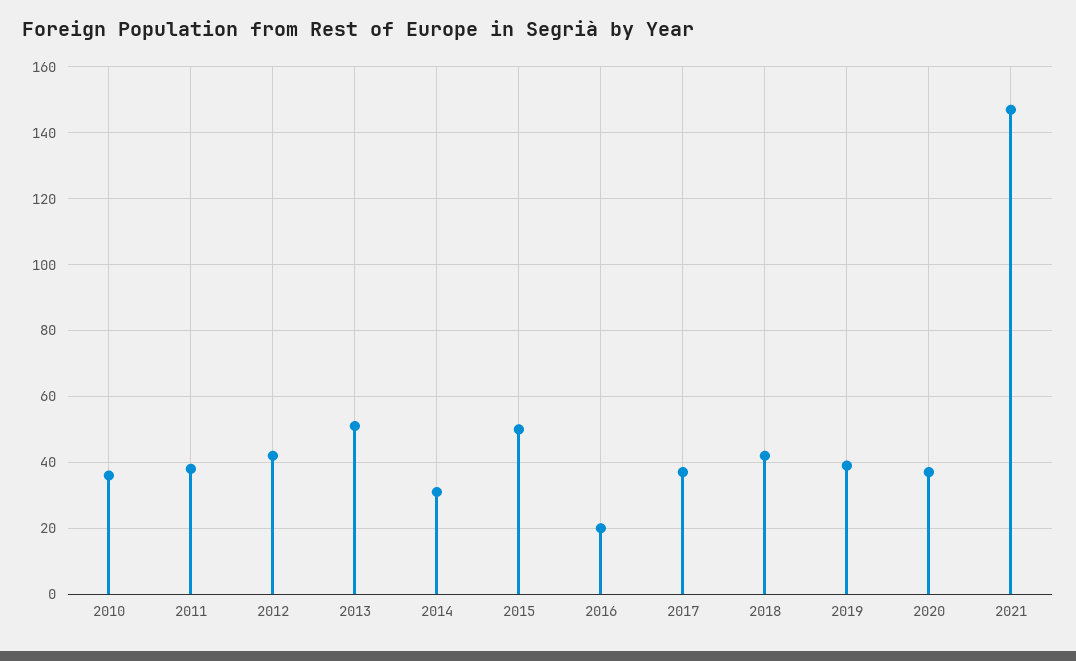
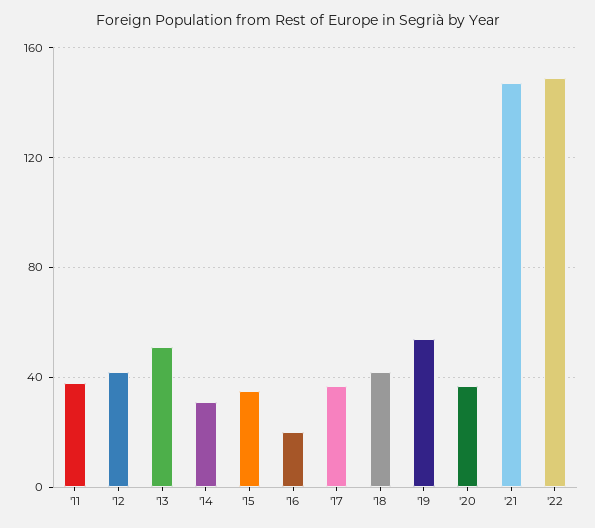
2010: 35 -> none
2015: 50 -> 35
2019: 40 -> 55
'22: none -> 150

